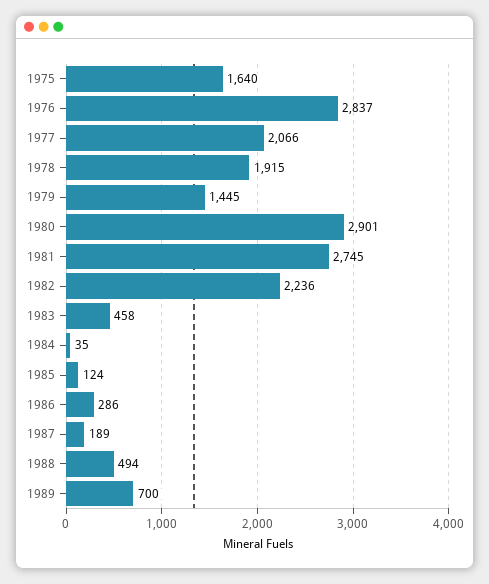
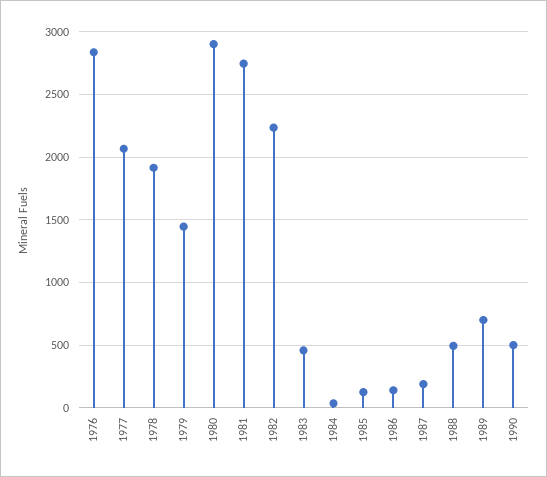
1975: 1640 -> none
1986: 286 -> 150
1990: none -> 500

